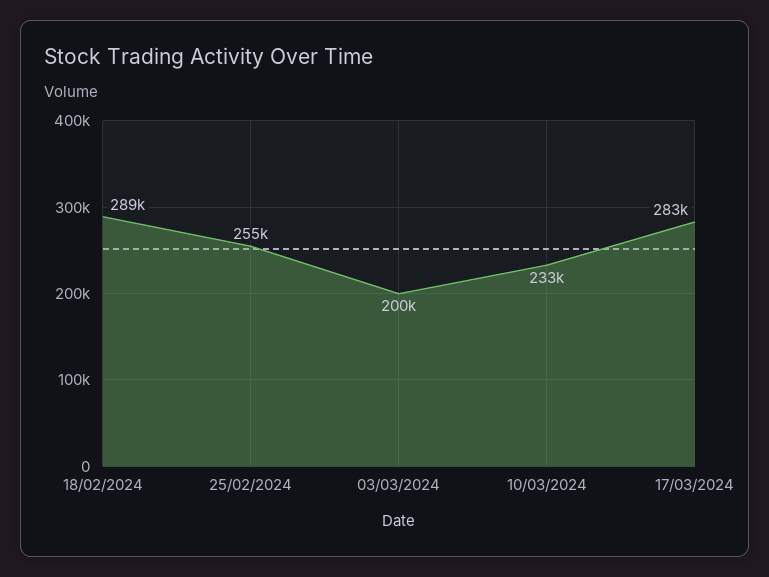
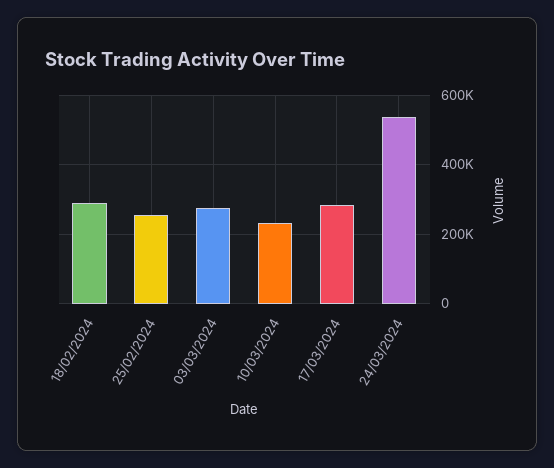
03/03/2024: 200000 -> 280000
24/03/2024: none -> 540000

